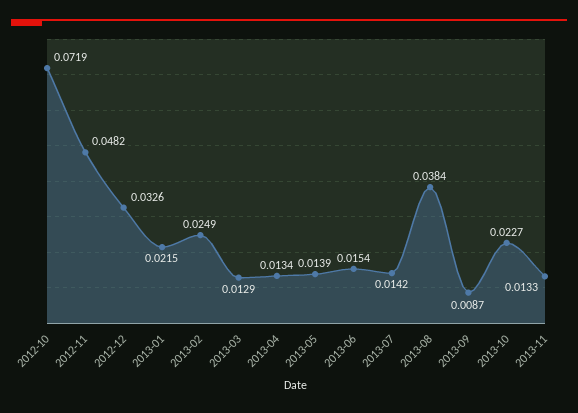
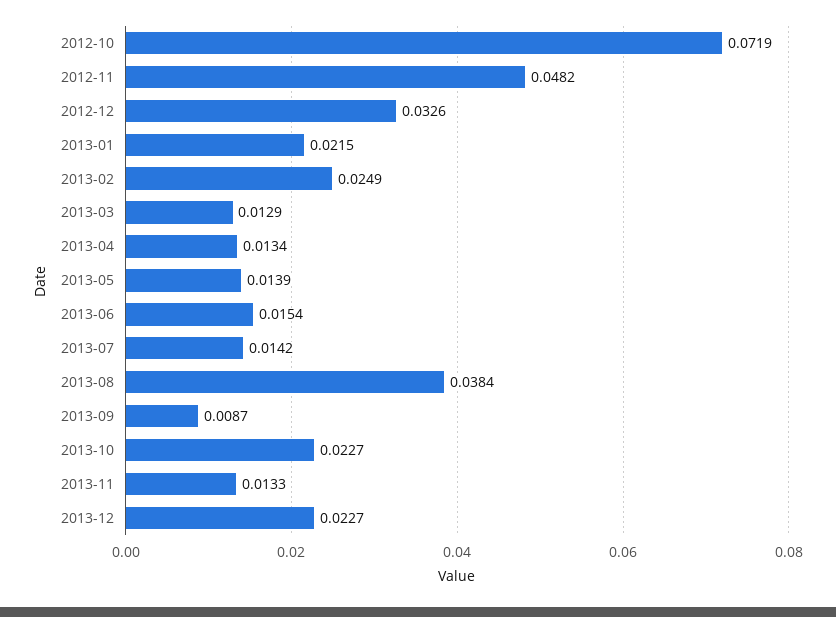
2013-12: none -> 0.0227

